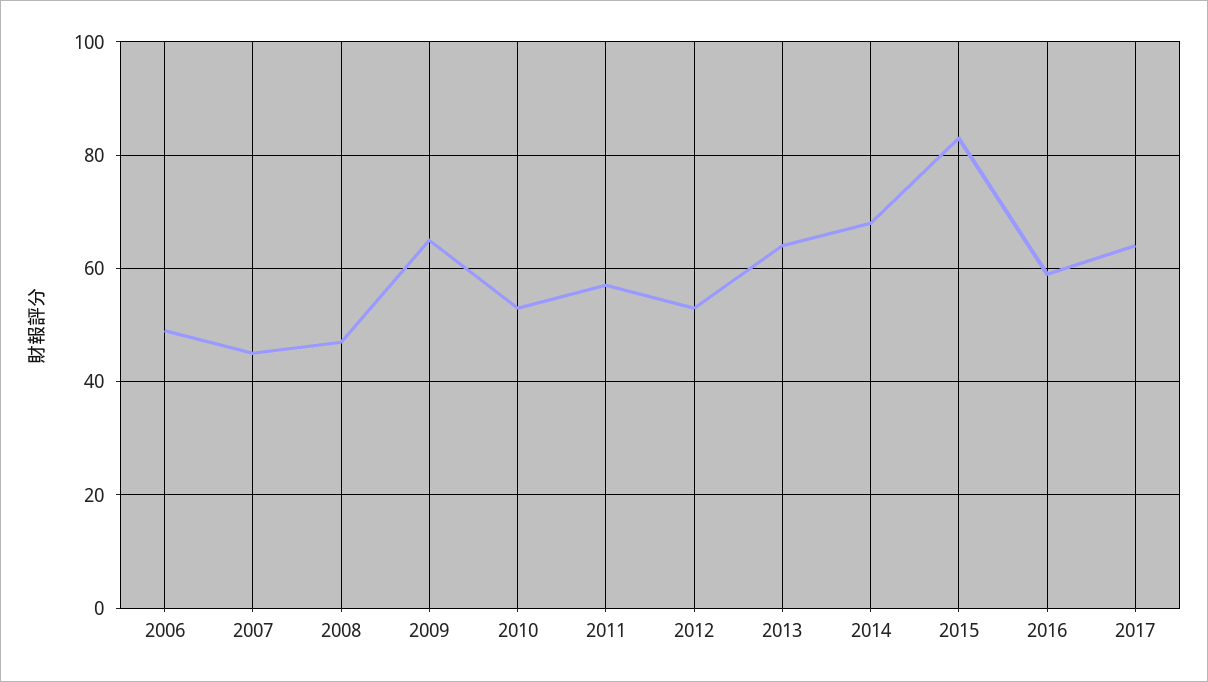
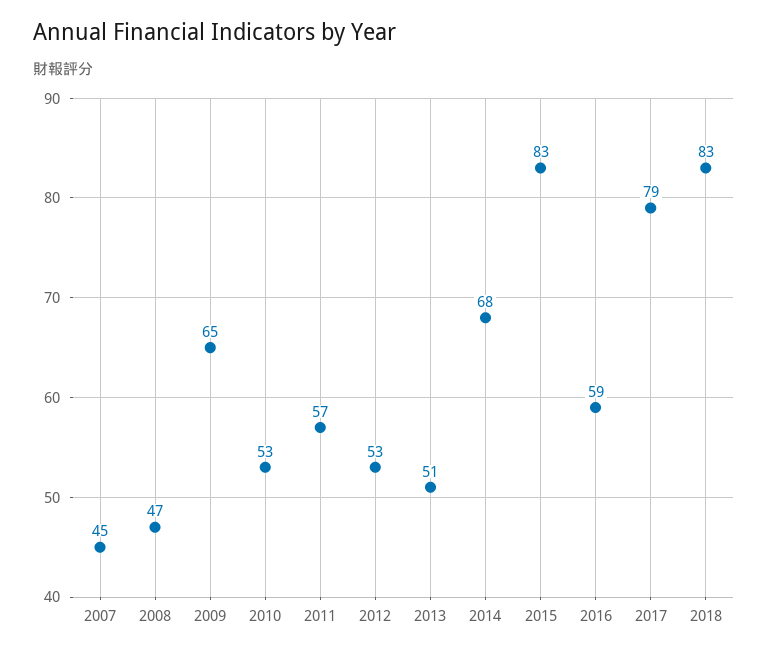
2006: 50 -> none
2013: 65 -> 51
2017: 65 -> 79
2018: none -> 83

